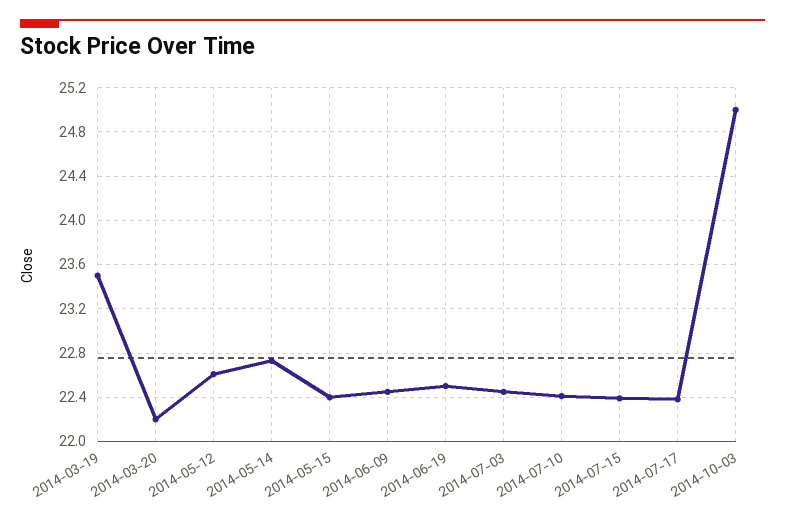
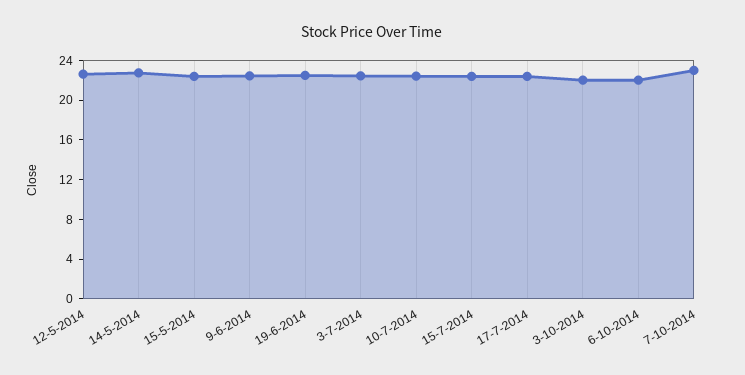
2014-03-19: 23.5 -> none
2014-03-20: 22.2 -> none
2014-10-03: 25 -> 22
6-10-2014: none -> 22
7-10-2014: none -> 23

